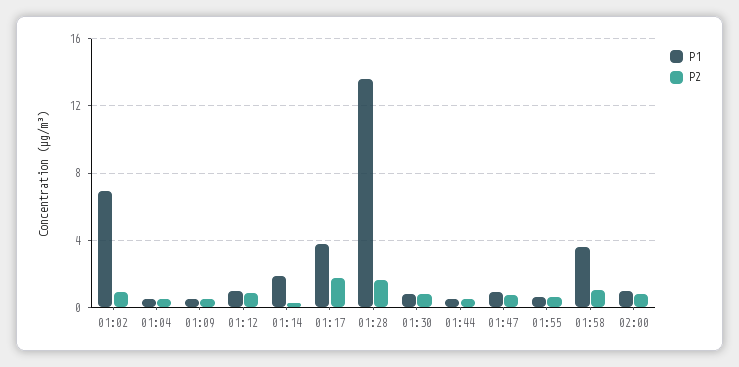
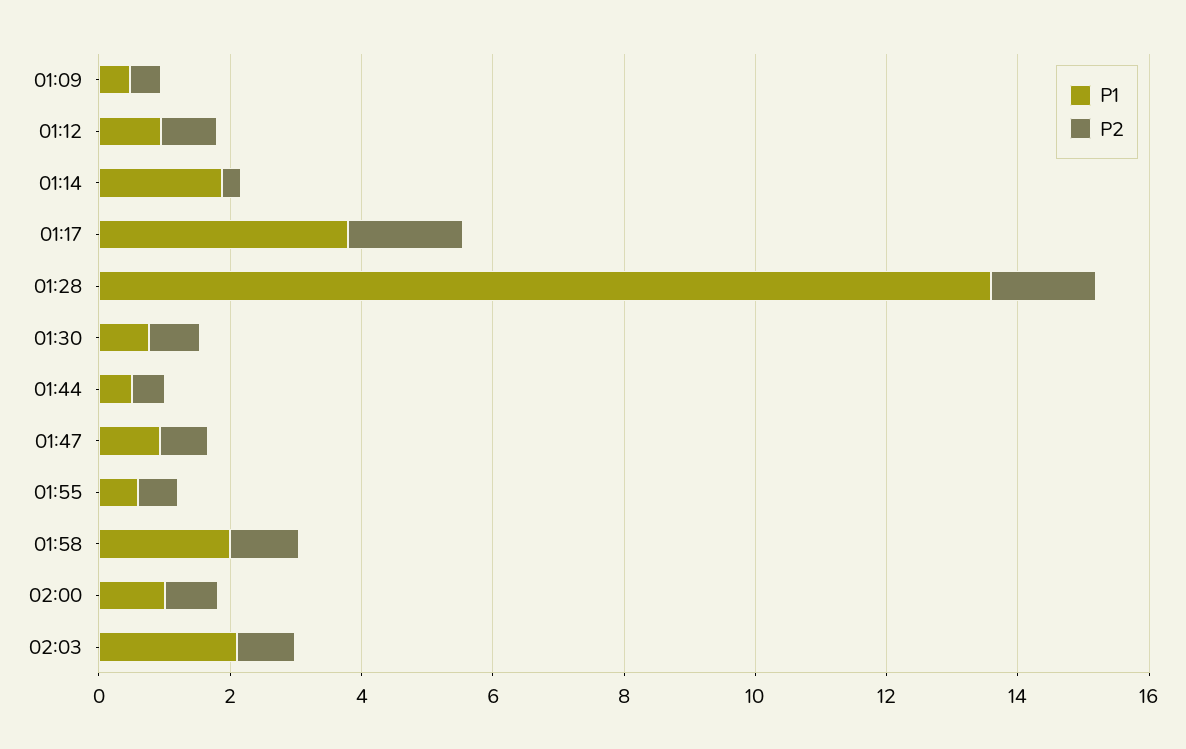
P1, 01:02: 7 -> none
P2, 01:02: 1 -> none
P1, 01:04: 0.5 -> none
P2, 01:04: 0.5 -> none
P1, 01:58: 3.5 -> 2
P1, 02:03: none -> 2
P2, 02:03: none -> 1

